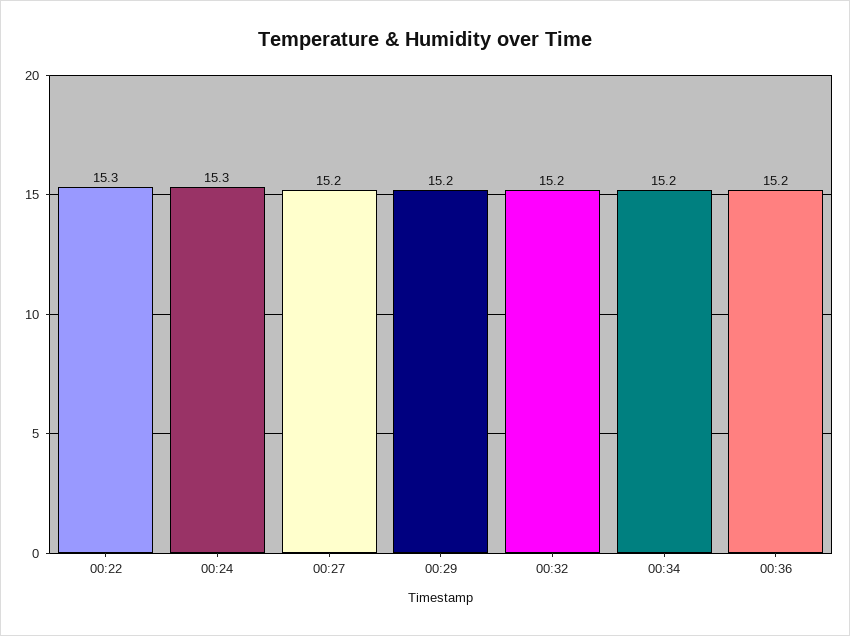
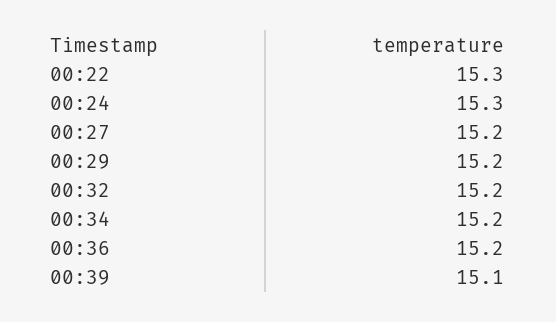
00:39: none -> 15.1

